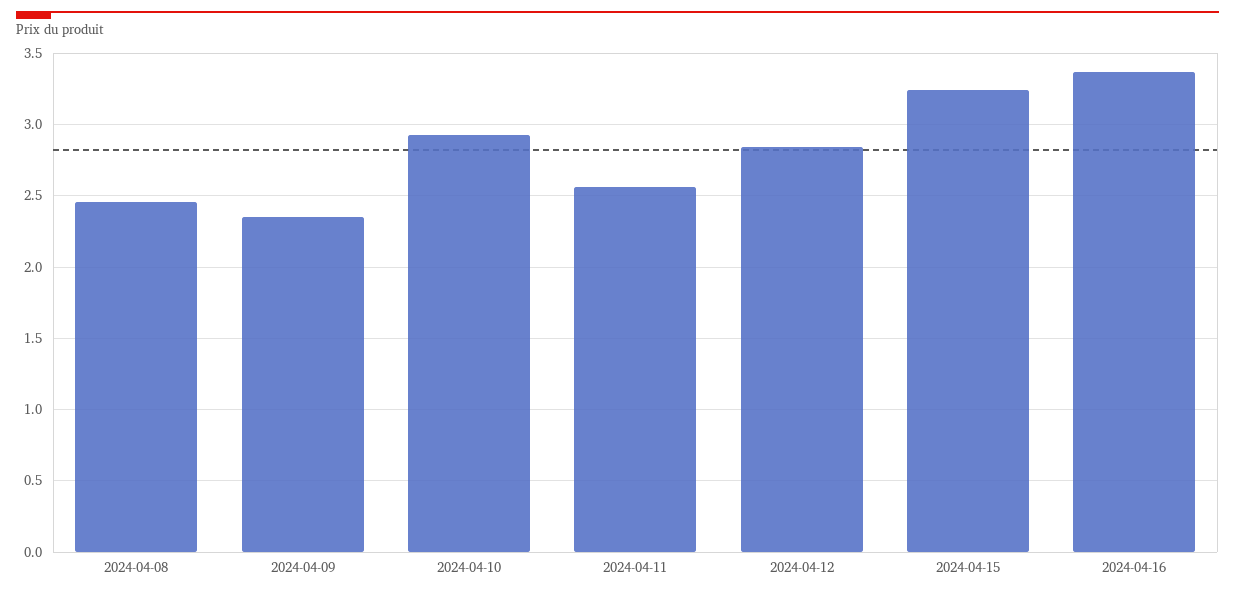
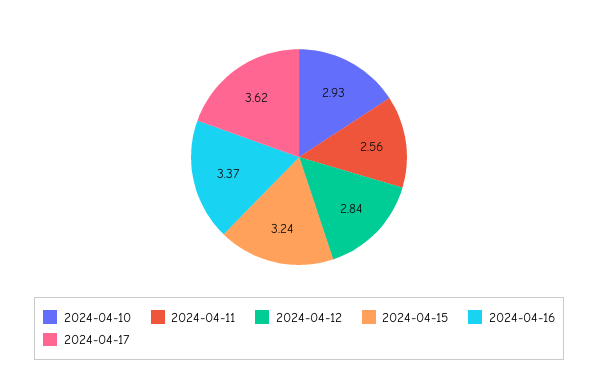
2024-04-08: 2.45 -> none
2024-04-09: 2.35 -> none
2024-04-17: none -> 3.62

